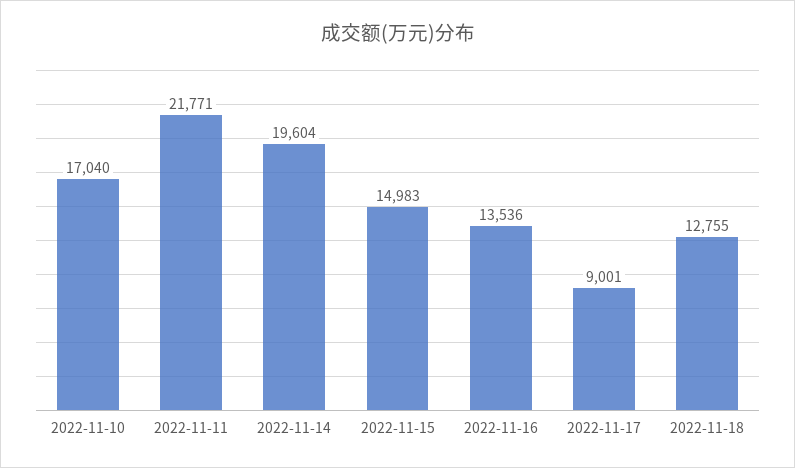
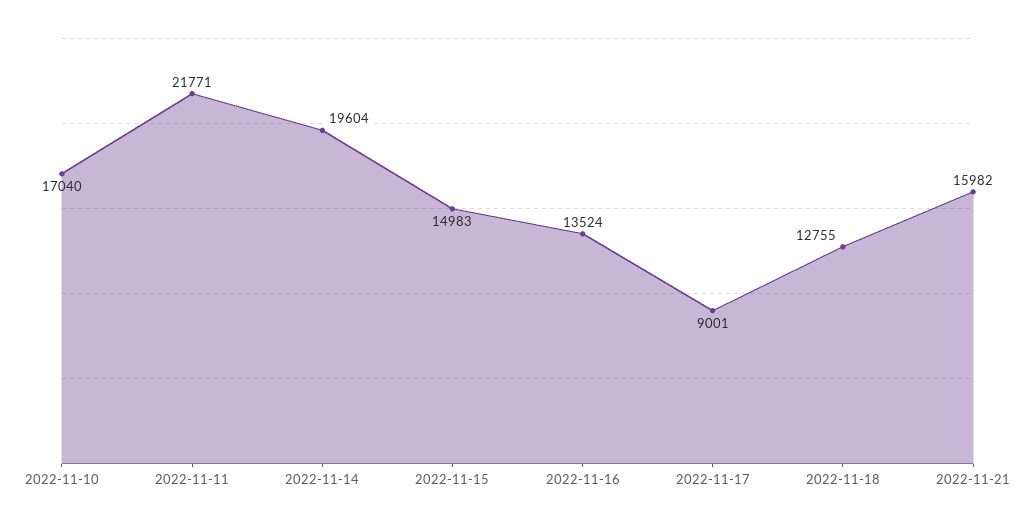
2022-11-16: 13536 -> 13524
2022-11-21: none -> 15982

